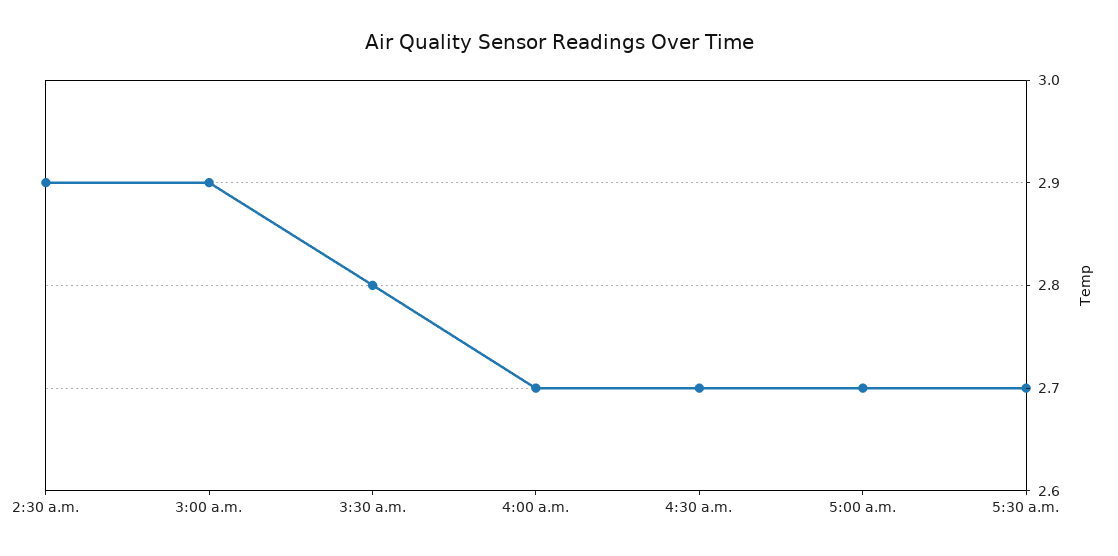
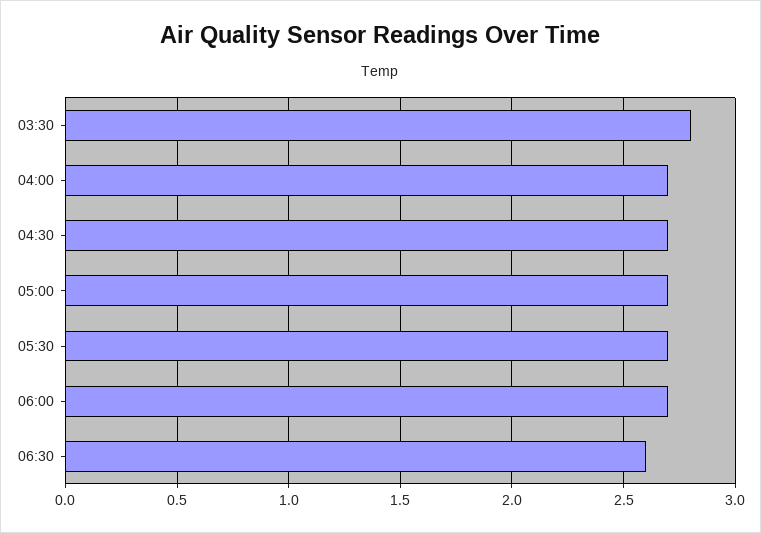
2:30 a.m.: 2.9 -> none
3:00 a.m.: 2.9 -> none
06:00: none -> 2.7
06:30: none -> 2.6

